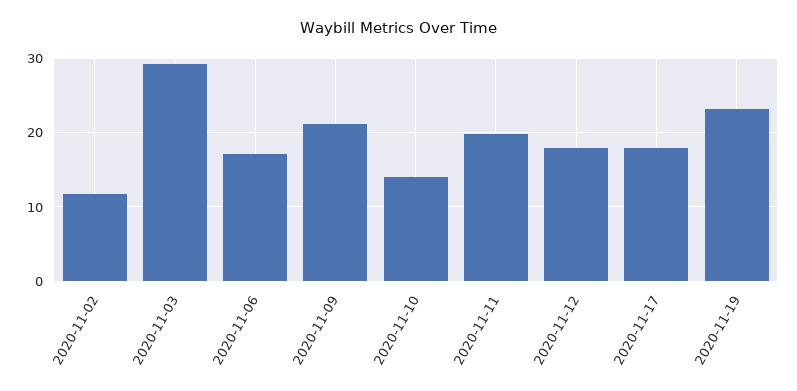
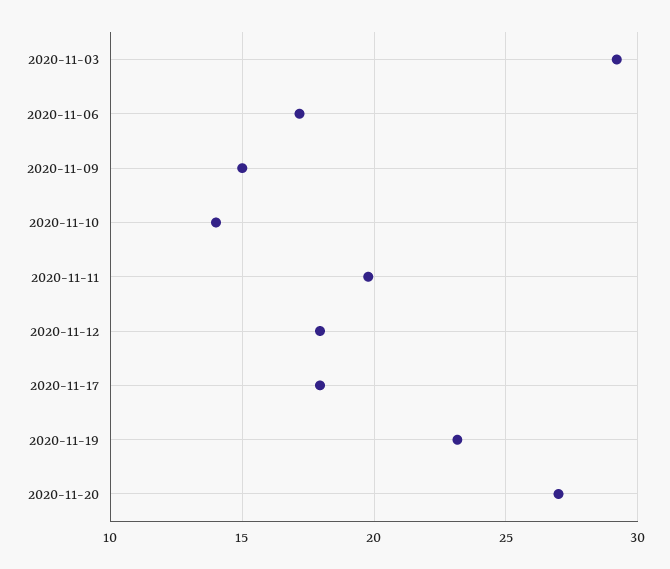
2020-11-02: 12 -> none
2020-11-09: 21 -> 15
2020-11-20: none -> 27

